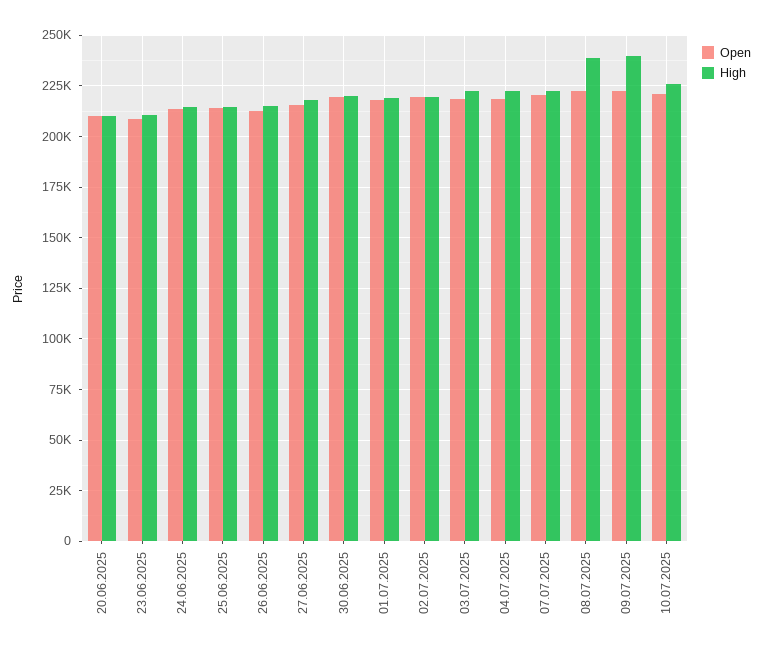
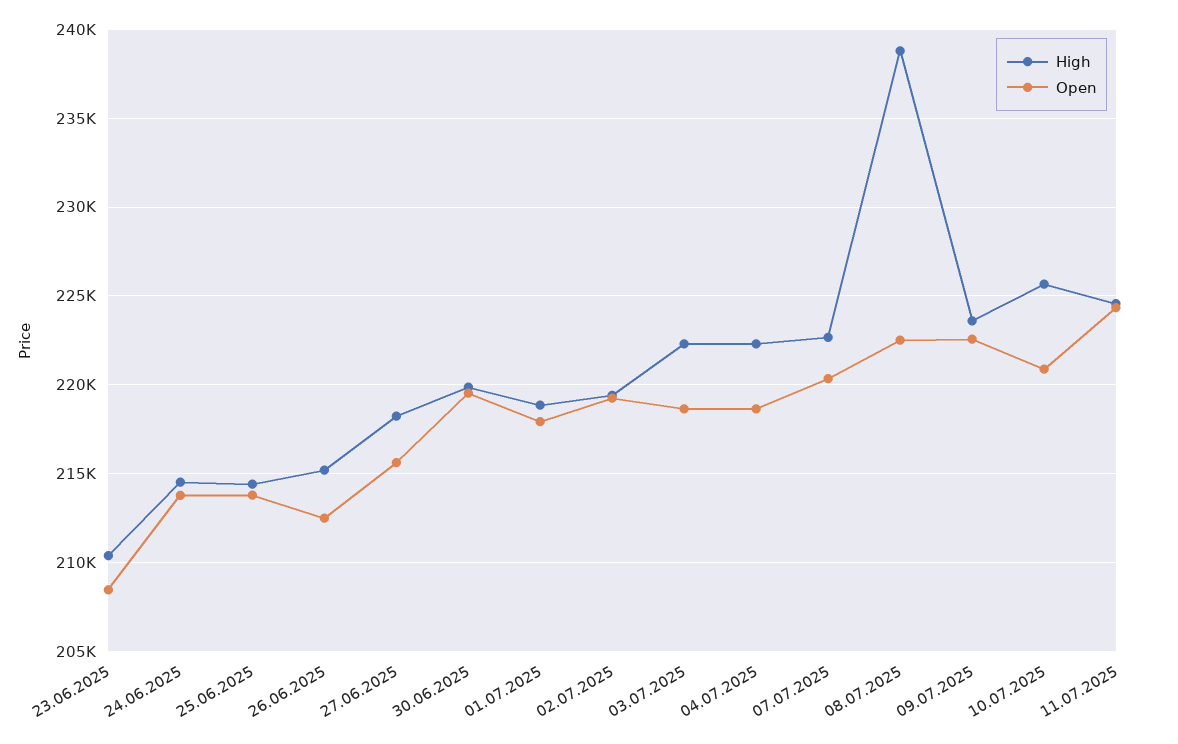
Open, 20.06.2025: 210000 -> none
High, 20.06.2025: 210000 -> none
High, 09.07.2025: 240000 -> 223500
High, 11.07.2025: none -> 224500
Open, 11.07.2025: none -> 224500

